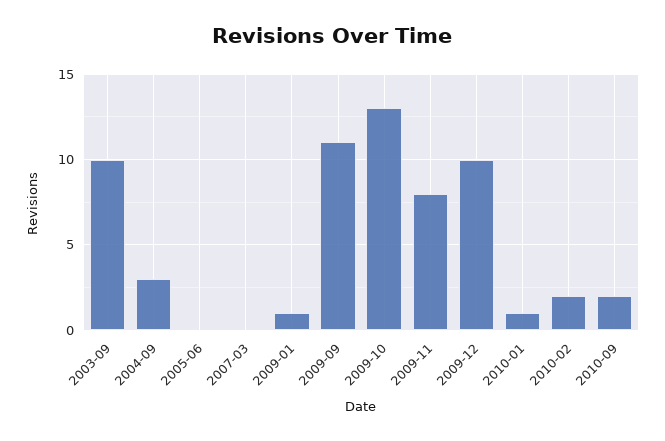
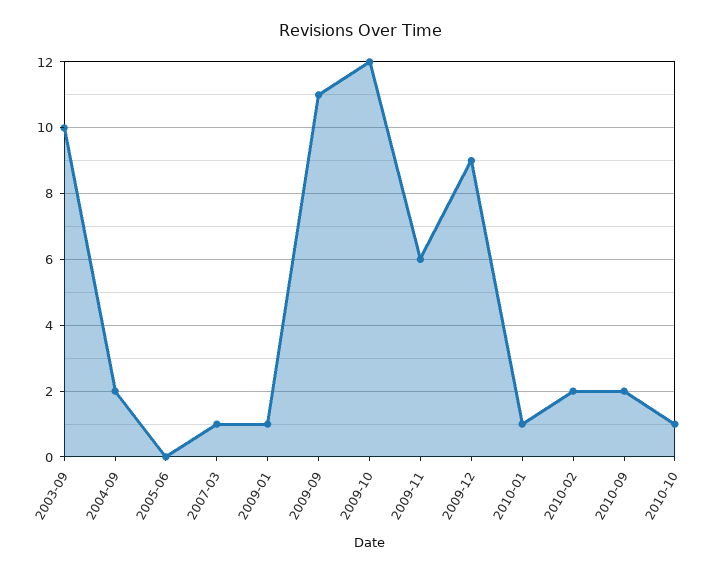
2004-09: 3 -> 2
2007-03: 0 -> 1
2009-10: 13 -> 12
2009-11: 8 -> 6
2009-12: 10 -> 9
2010-10: none -> 1

